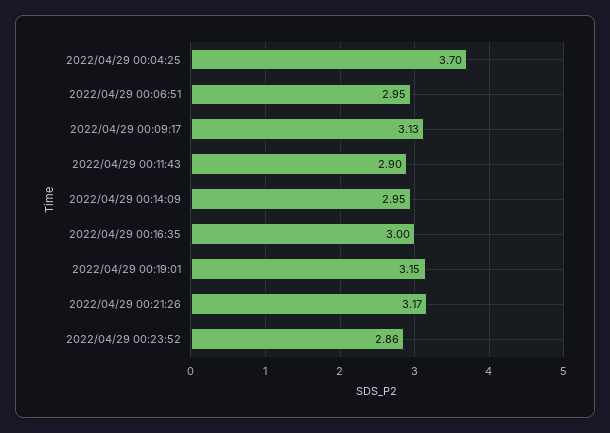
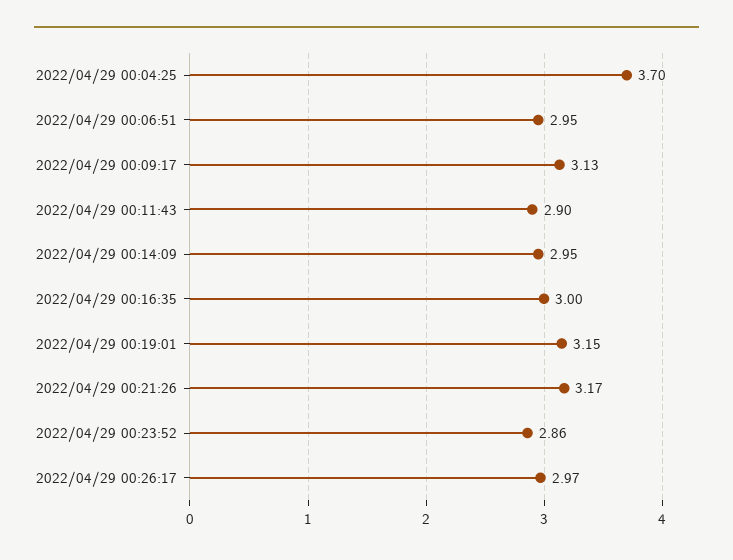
2022/04/29 00:26:17: none -> 2.97

